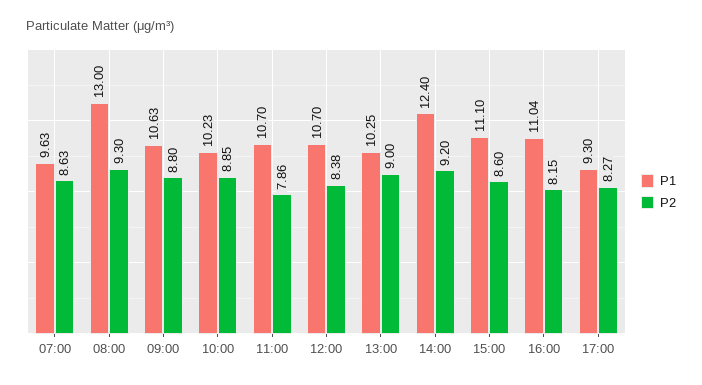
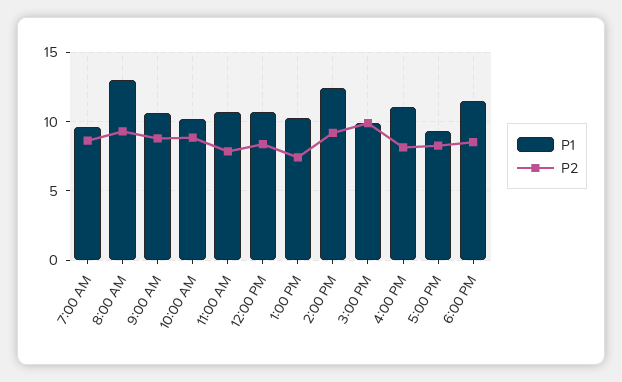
P2, 13:00: 9 -> 7.5
P1, 15:00: 11.1 -> 10
P2, 15:00: 8.6 -> 10
P1, 6:00 PM: none -> 11.5
P2, 6:00 PM: none -> 8.5

